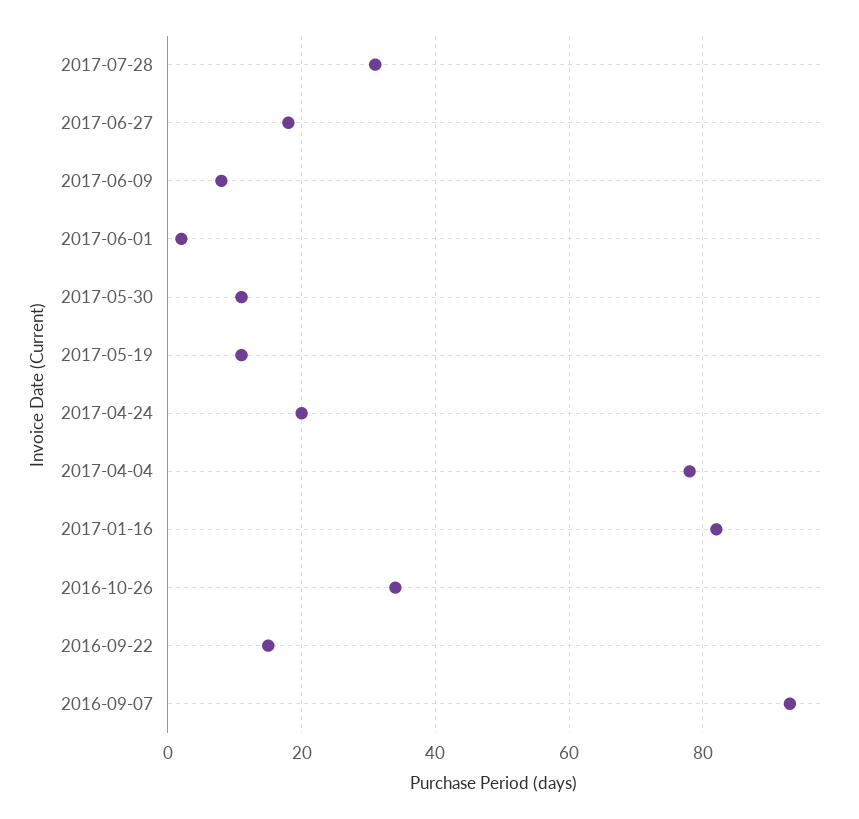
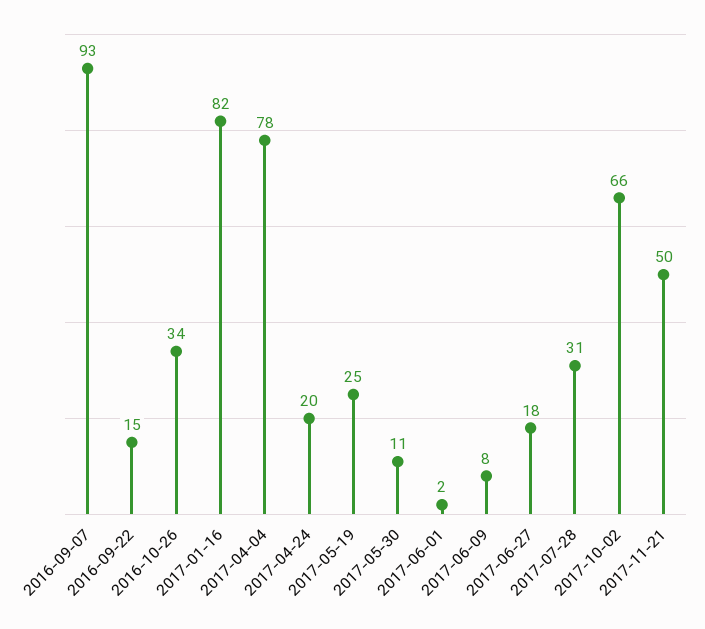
2017-05-19: 10 -> 25
2017-10-02: none -> 66
2017-11-21: none -> 50

